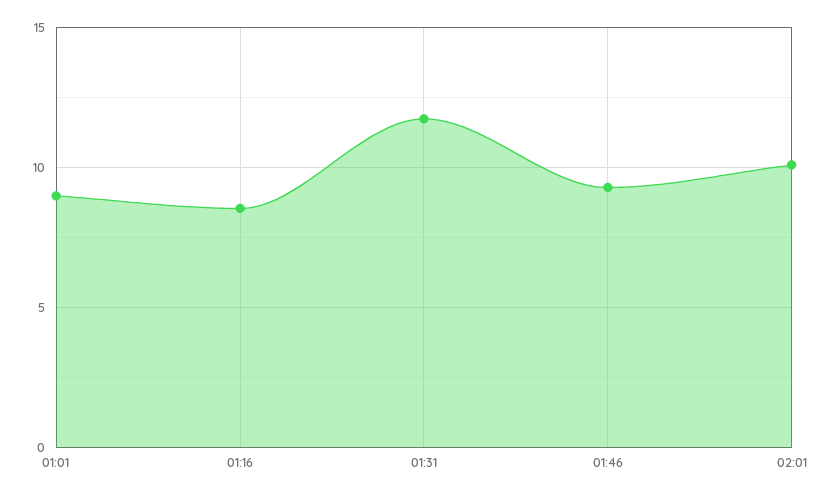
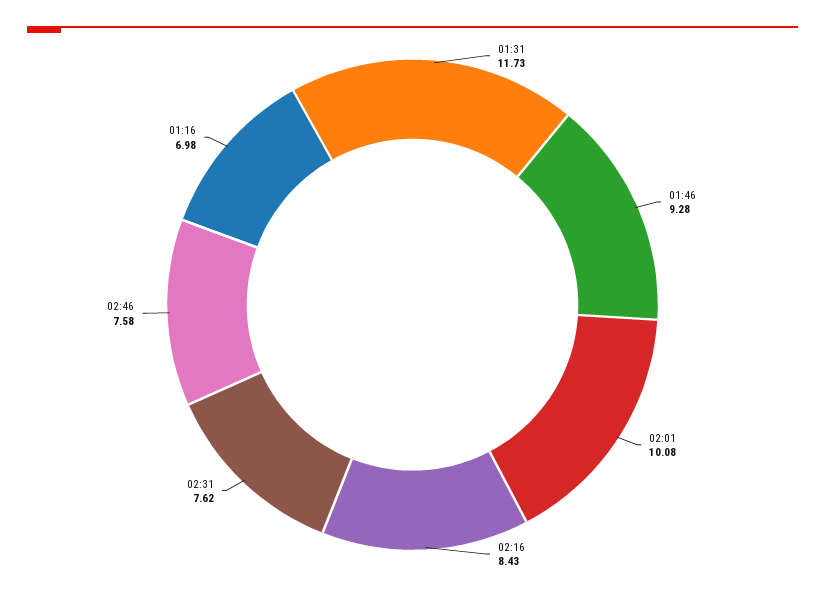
01:01: 9 -> none
01:16: 8.5 -> 6.98
02:16: none -> 8.43
02:31: none -> 7.62
02:46: none -> 7.58

